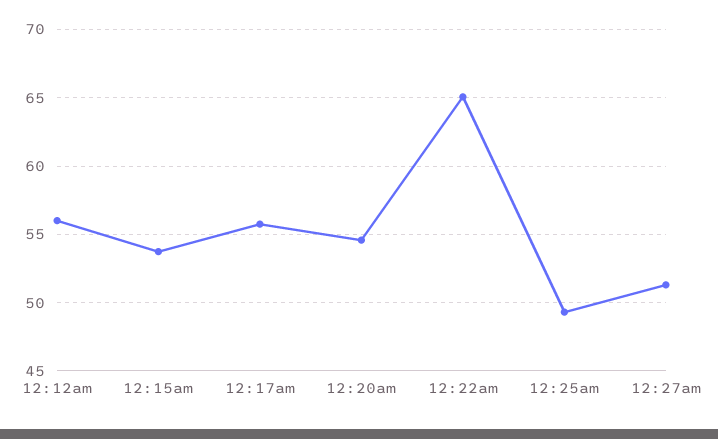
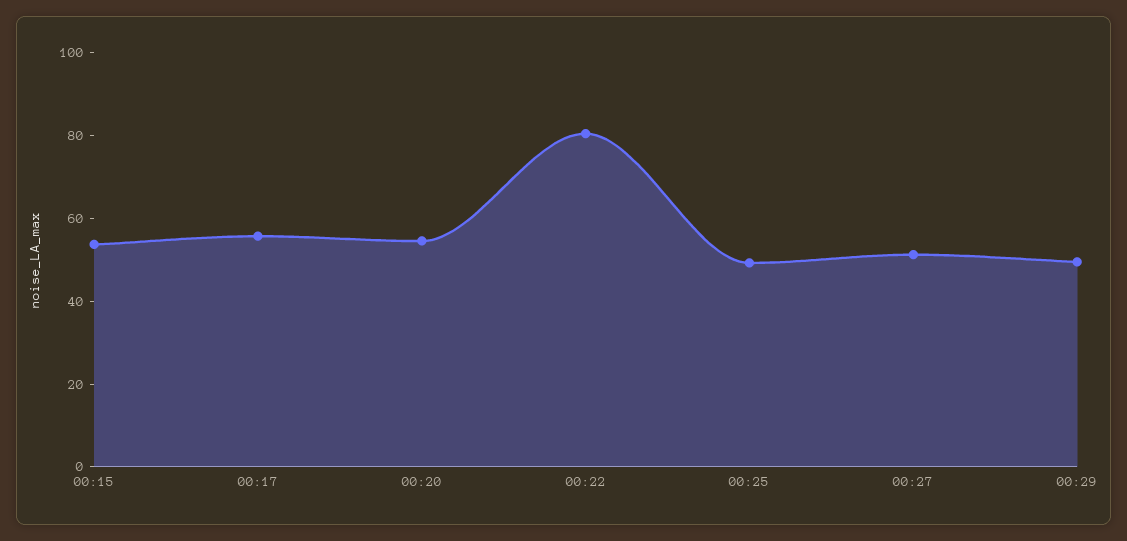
12:12am: 56 -> none
12:22am: 65 -> 80
00:29: none -> 50

